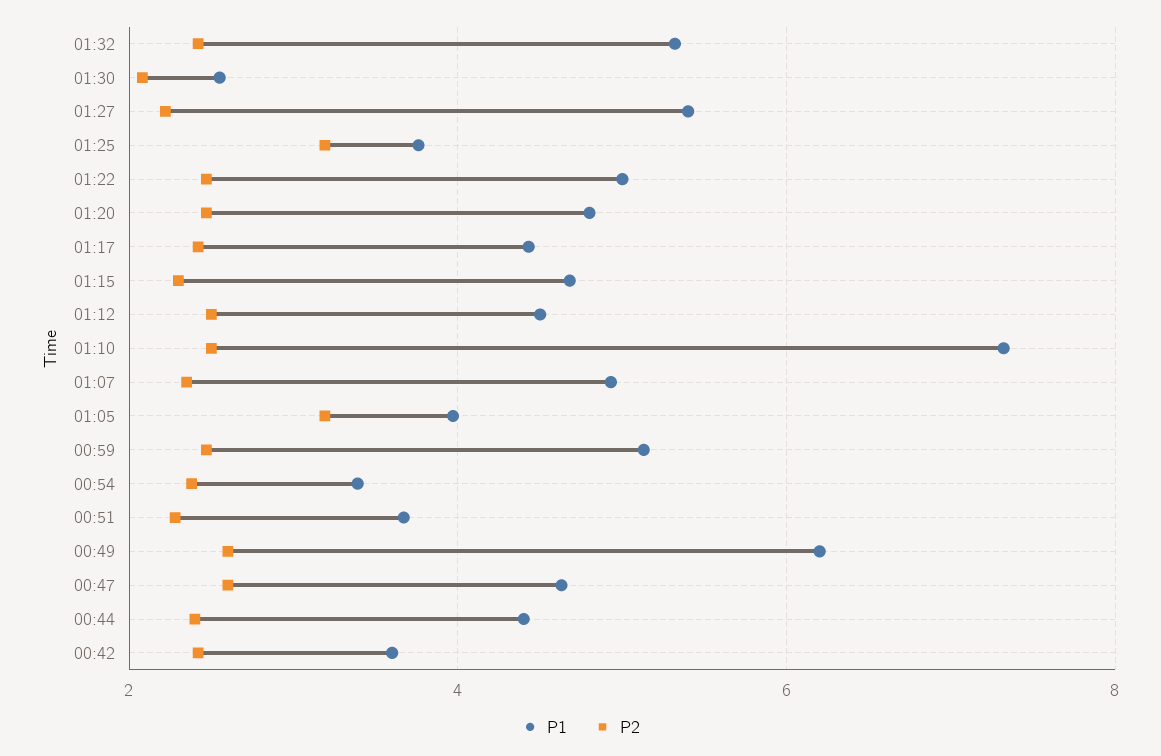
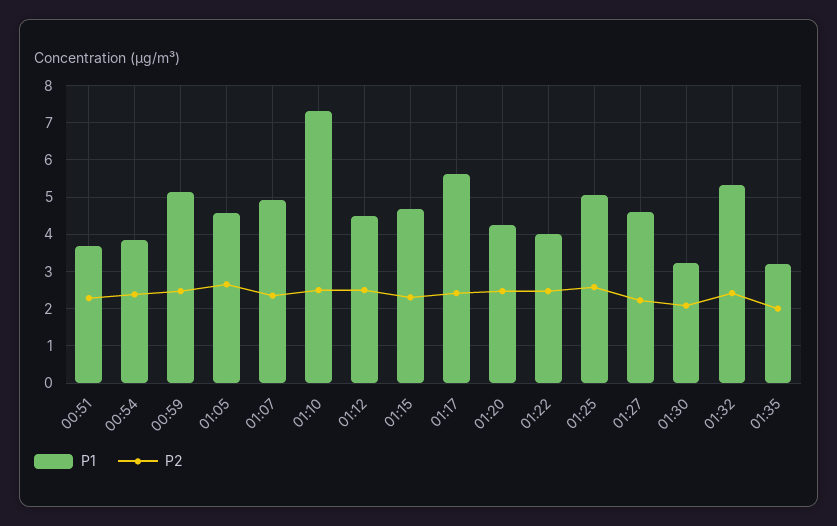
P1, 01:30: 2.6 -> 3.2
P1, 01:27: 5.4 -> 4.6
P1, 01:25: 3.8 -> 5
P2, 01:25: 3.2 -> 2.6
P1, 01:22: 5 -> 4
P1, 01:20: 4.8 -> 4.2
P1, 01:17: 4.4 -> 5.6
P1, 01:05: 4 -> 4.6
P2, 01:05: 3.2 -> 2.6
P1, 00:54: 3.4 -> 3.8
P1, 00:49: 6.2 -> none
P2, 00:49: 2.6 -> none
P1, 00:47: 4.6 -> none
P2, 00:47: 2.6 -> none
P1, 00:44: 4.4 -> none
P2, 00:44: 2.4 -> none
P1, 00:42: 3.6 -> none
P2, 00:42: 2.4 -> none
P1, 01:35: none -> 3.2
P2, 01:35: none -> 2

